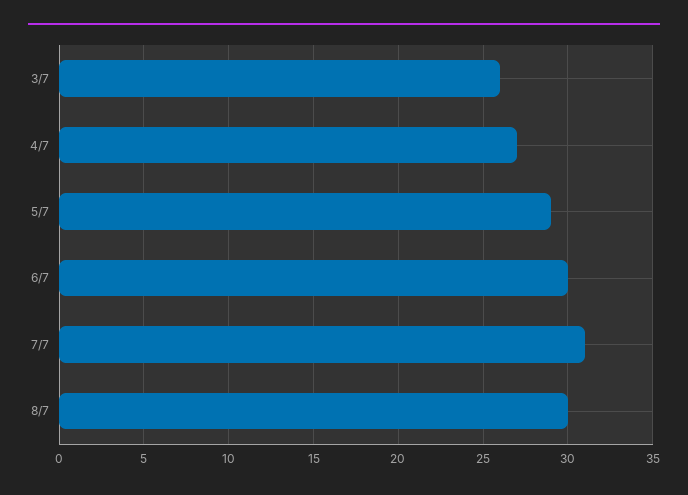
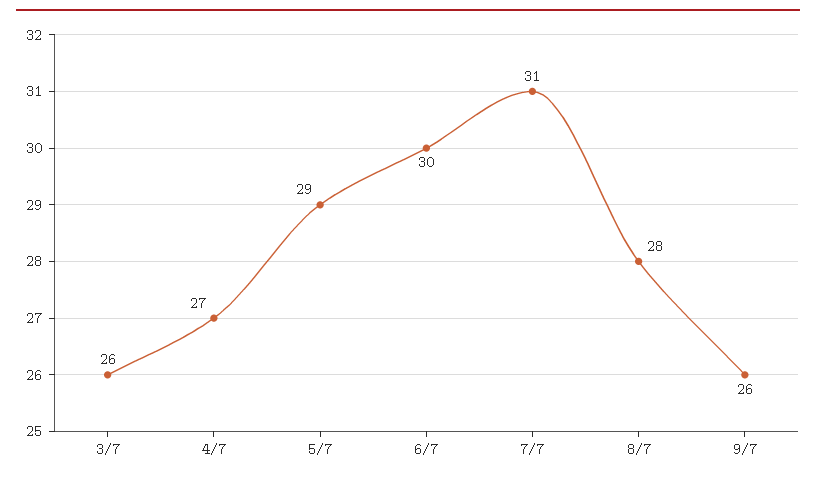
8/7: 30 -> 28
9/7: none -> 26

